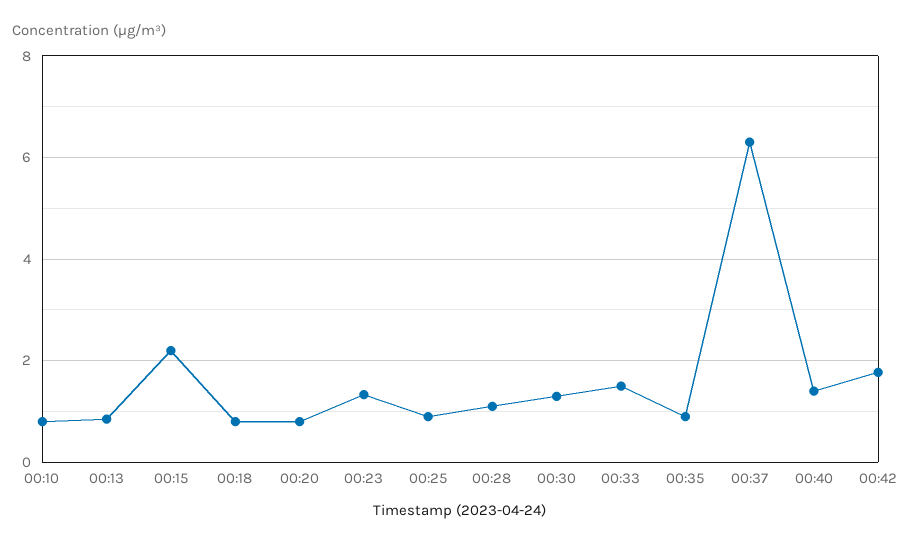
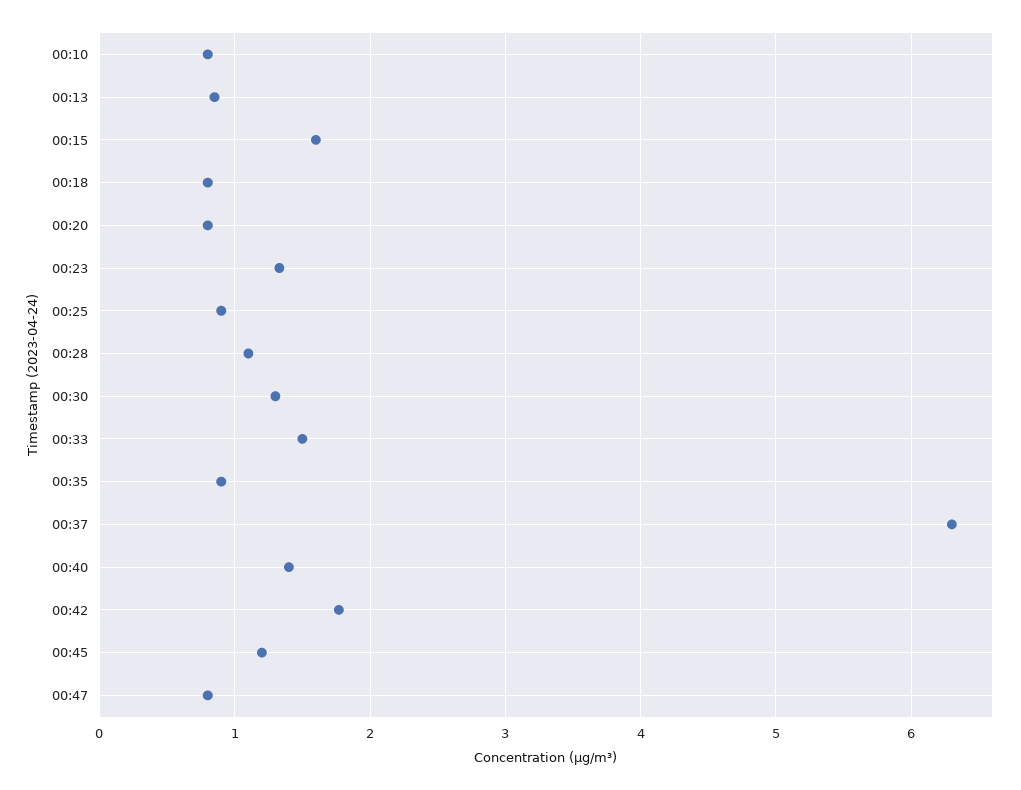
00:15: 2.2 -> 1.6
00:45: none -> 1.2
00:47: none -> 0.8

